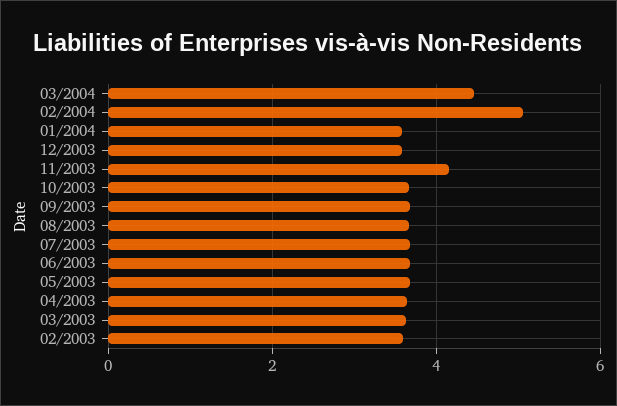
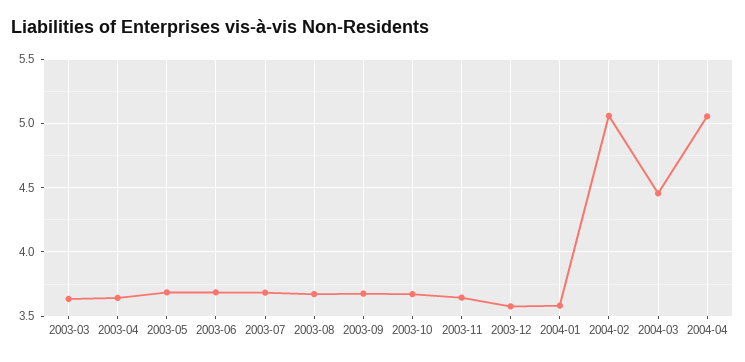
11/2003: 4.2 -> 3.65
02/2003: 3.6 -> none
2004-04: none -> 5.05

